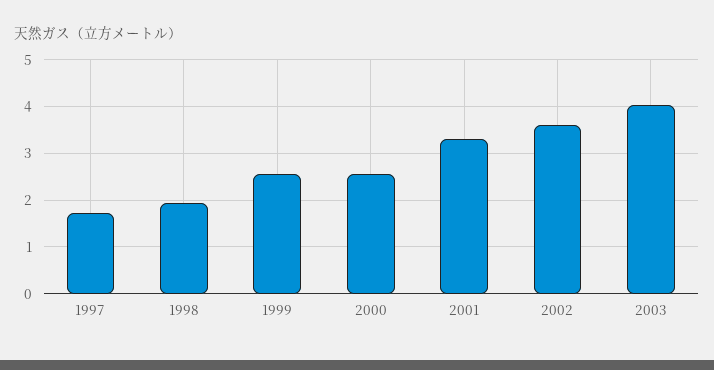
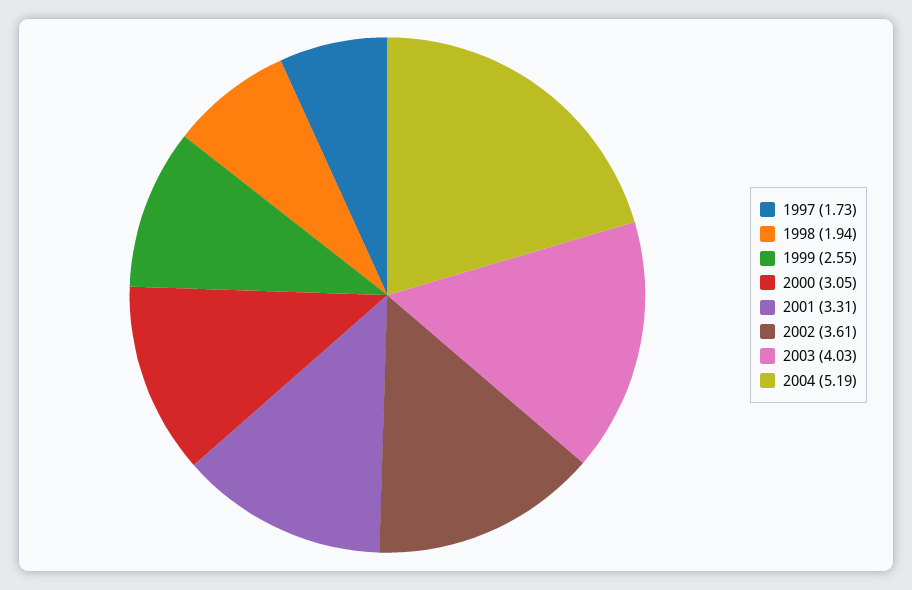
2000: 2.6 -> 3.05
2004: none -> 5.19

